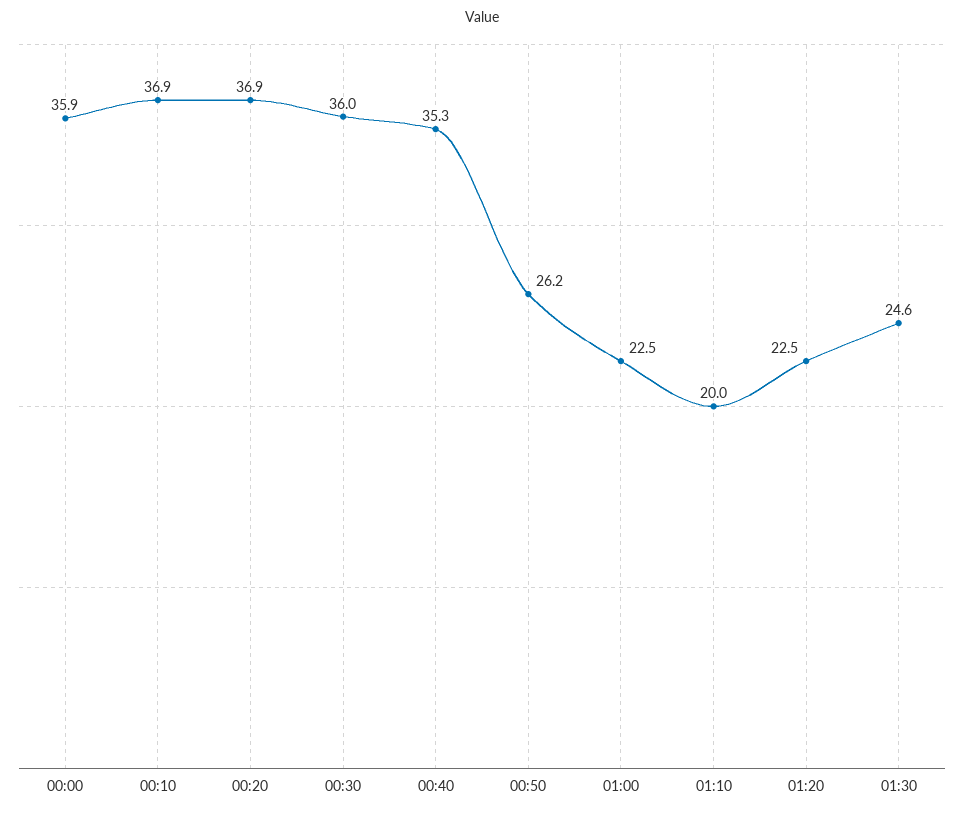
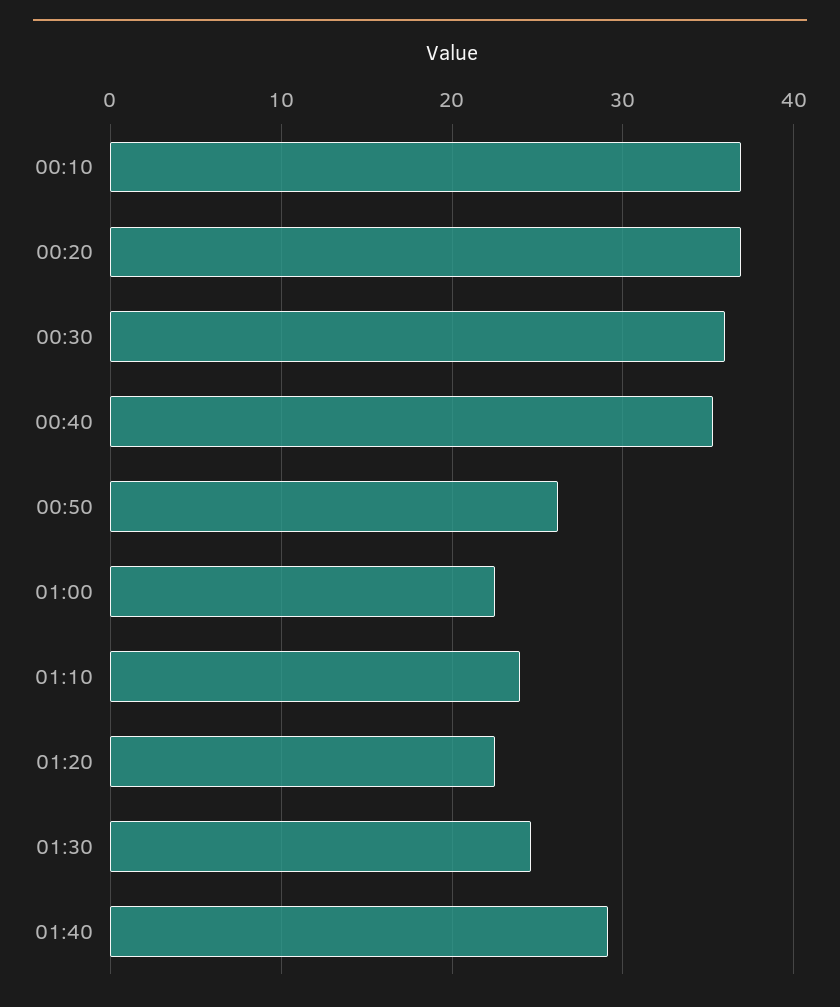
00:00: 35.9 -> none
01:10: 20 -> 24
01:40: none -> 29

